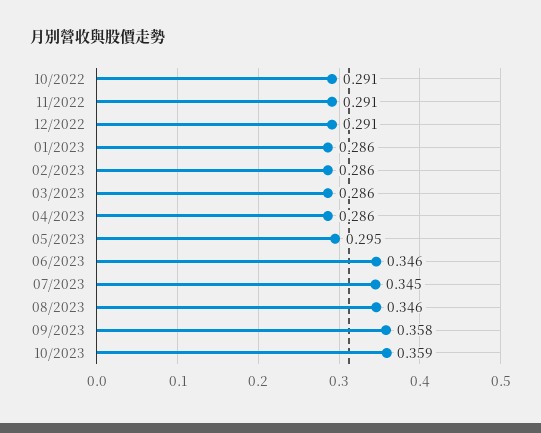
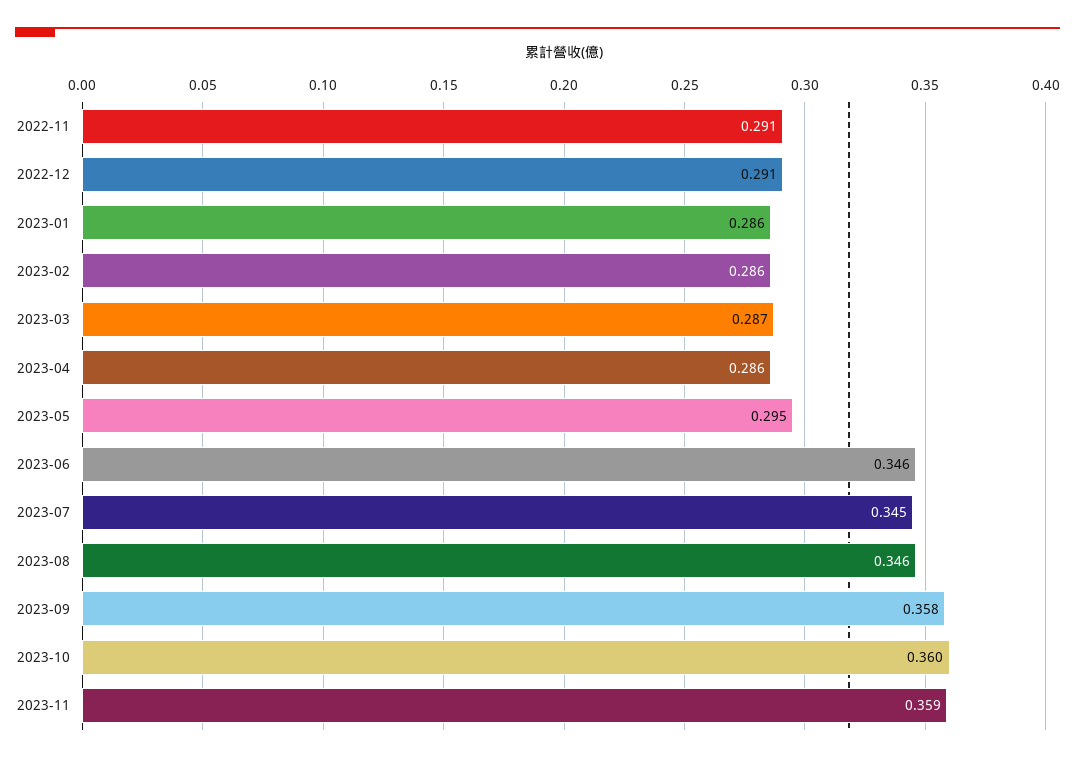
10/2022: 0.291 -> none
03/2023: 0.286 -> 0.287
10/2023: 0.359 -> 0.36
2023-11: none -> 0.359

